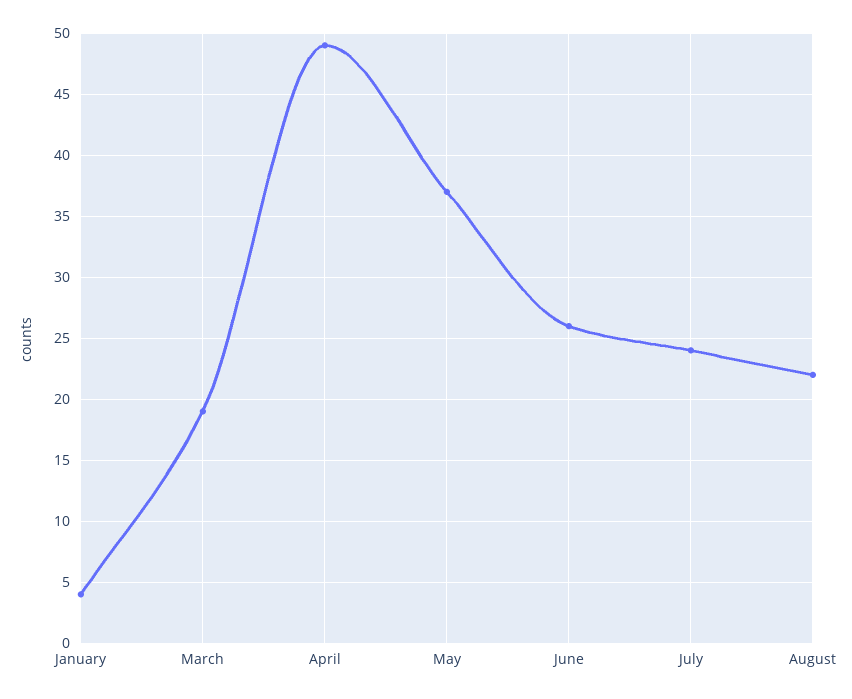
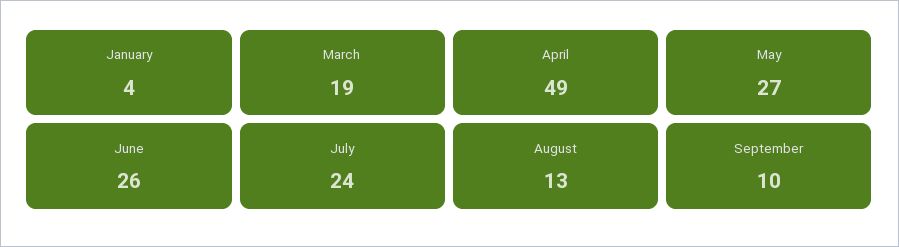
May: 37 -> 27
August: 22 -> 13
September: none -> 10

